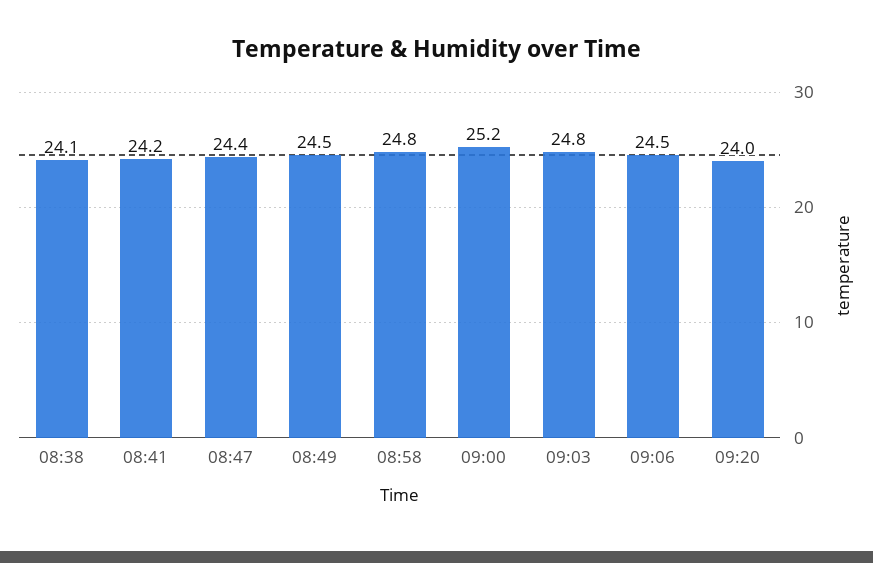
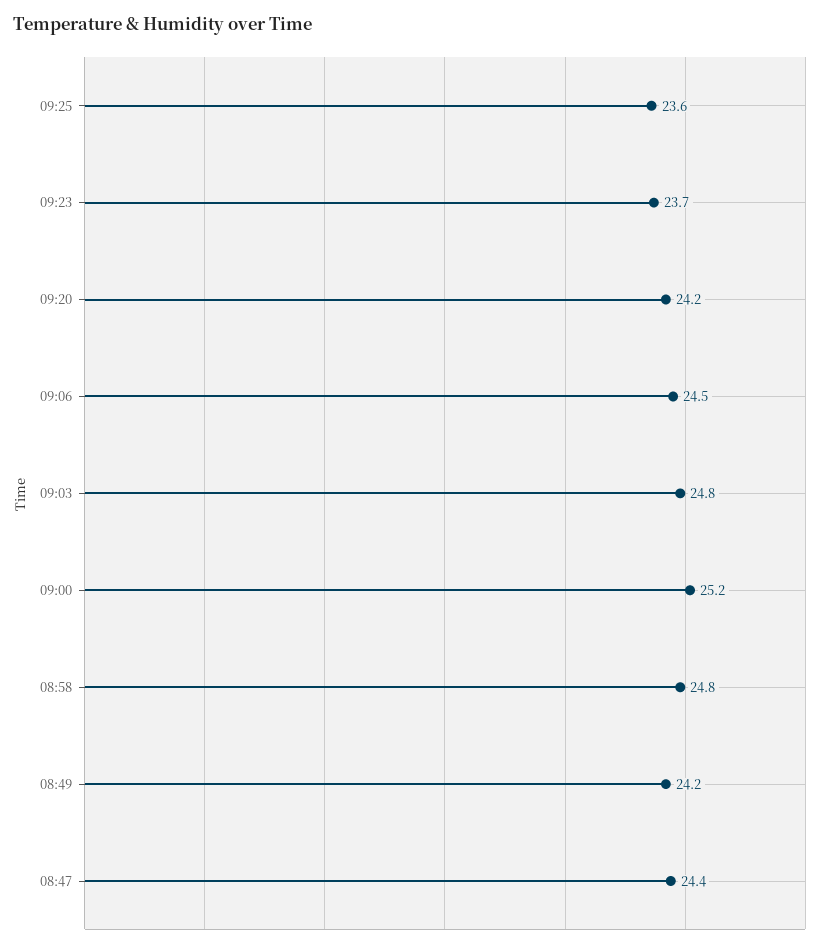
08:38: 24.1 -> none
08:41: 24.2 -> none
08:49: 24.5 -> 24.2
09:20: 24 -> 24.2
09:25: none -> 23.6
09:23: none -> 23.7

